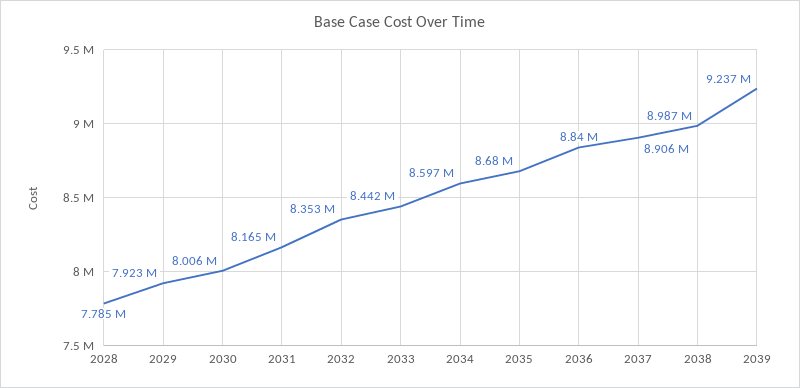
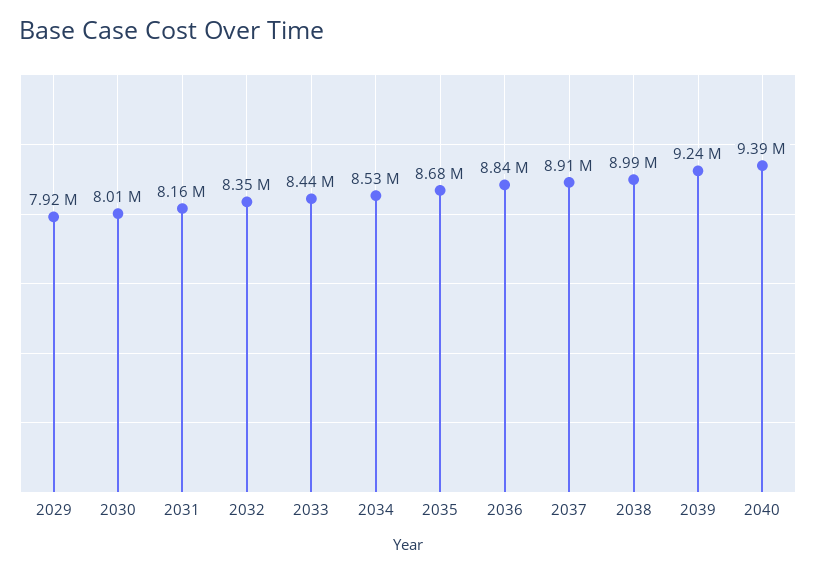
2028: 7785000 -> none
2034: 8597000 -> 8530000
2040: none -> 9390000

